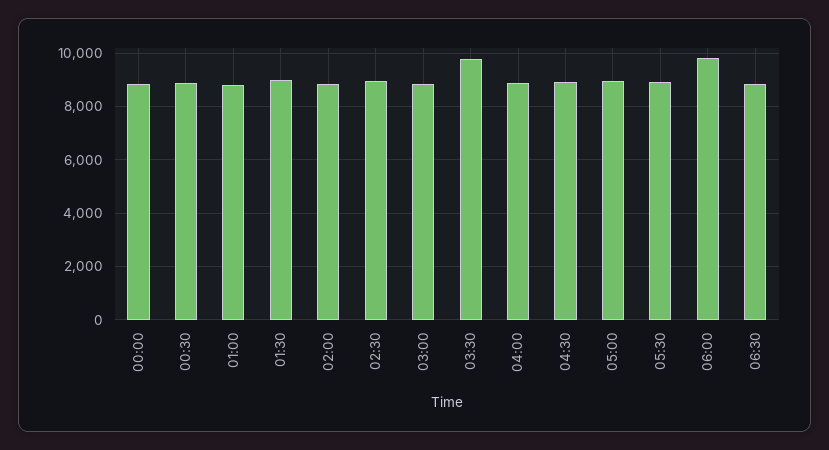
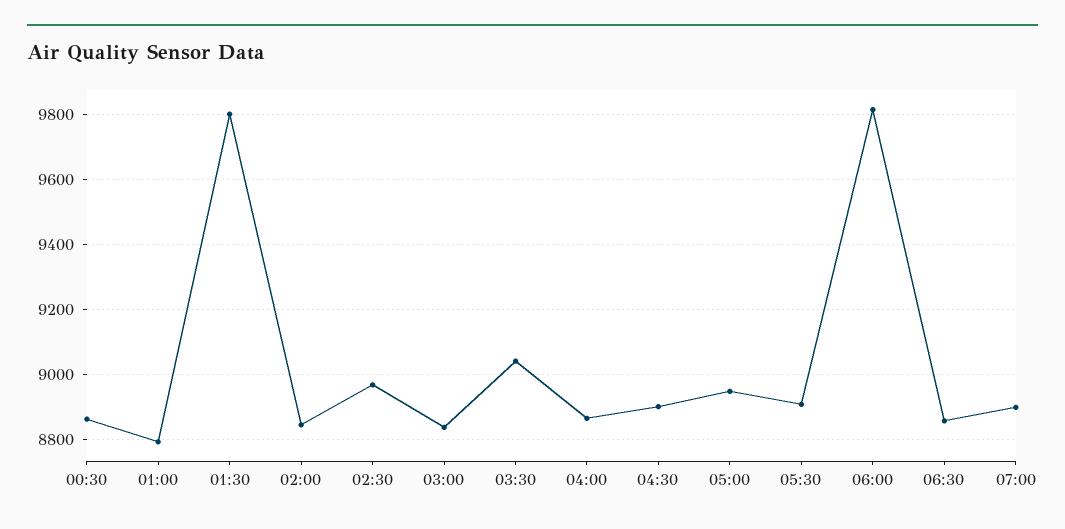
00:00: 8750 -> none
01:30: 9000 -> 9800
03:30: 9750 -> 9040
07:00: none -> 8900

